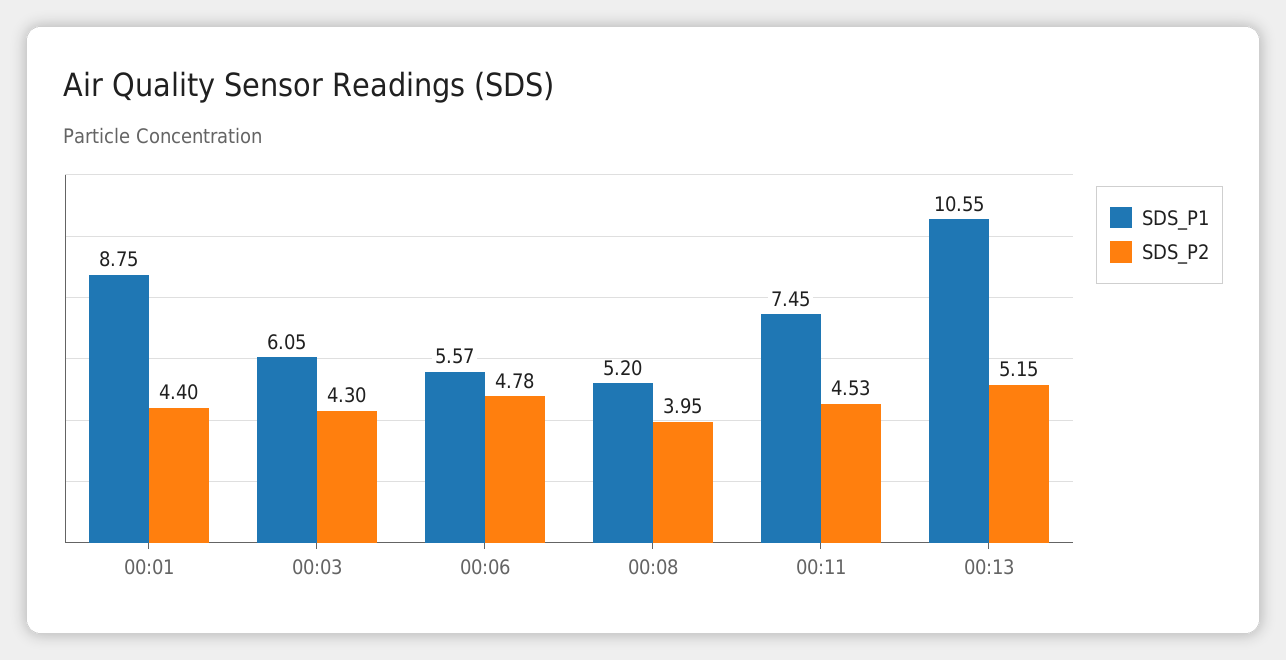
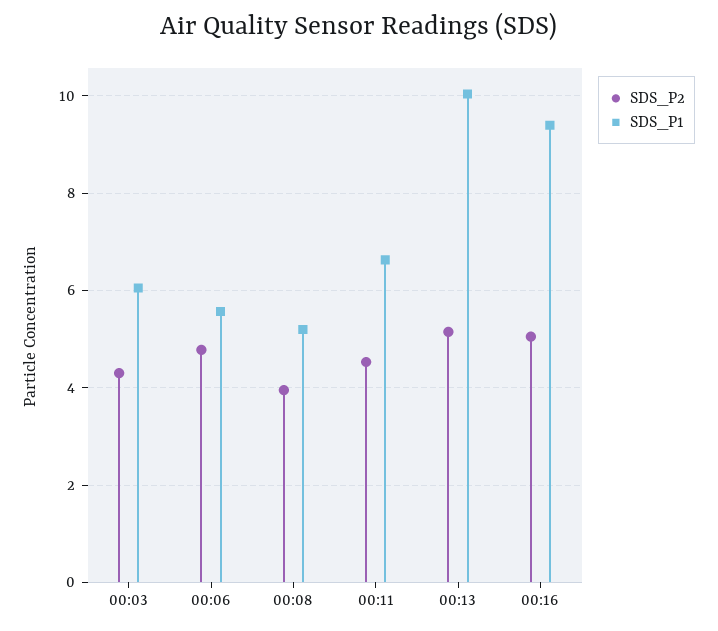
SDS_P1, 00:01: 8.75 -> none
SDS_P2, 00:01: 4.4 -> none
SDS_P1, 00:11: 7.45 -> 6.6
SDS_P1, 00:13: 10.55 -> 10
SDS_P2, 00:16: none -> 5
SDS_P1, 00:16: none -> 9.4

